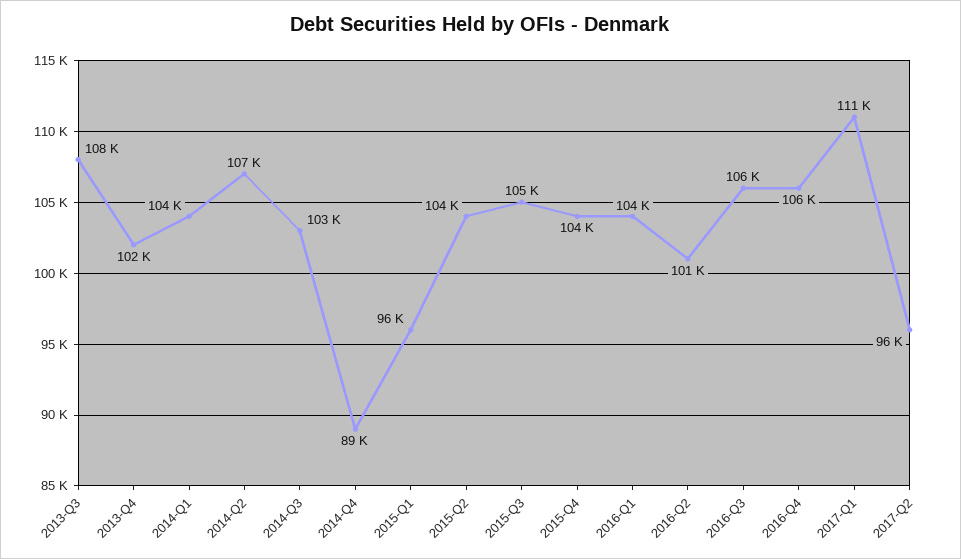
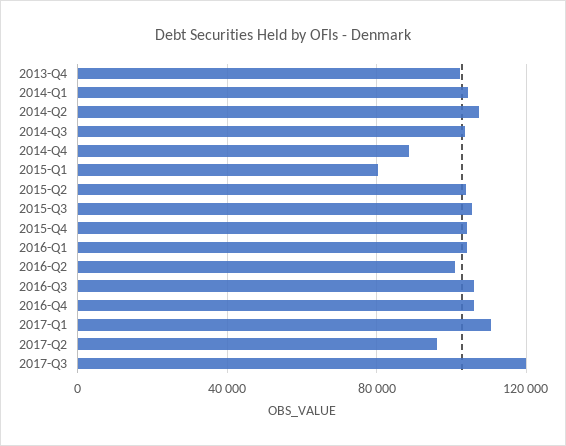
2013-Q3: 108000 -> none
2015-Q1: 96000 -> 80000
2017-Q3: none -> 120000

